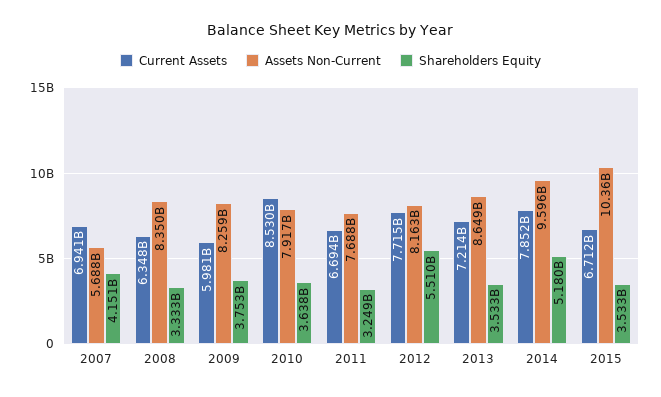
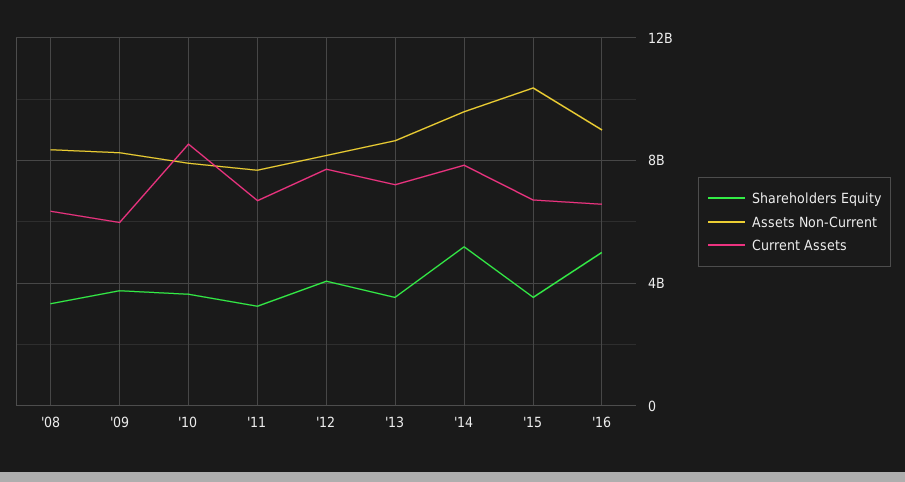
Current Assets, 2007: 6941000000 -> none
Assets Non-Current, 2007: 5688000000 -> none
Shareholders Equity, 2007: 4151000000 -> none
Shareholders Equity, 2012: 5510000000 -> 4000000000
Shareholders Equity, '16: none -> 5000000000
Assets Non-Current, '16: none -> 9000000000
Current Assets, '16: none -> 6500000000

